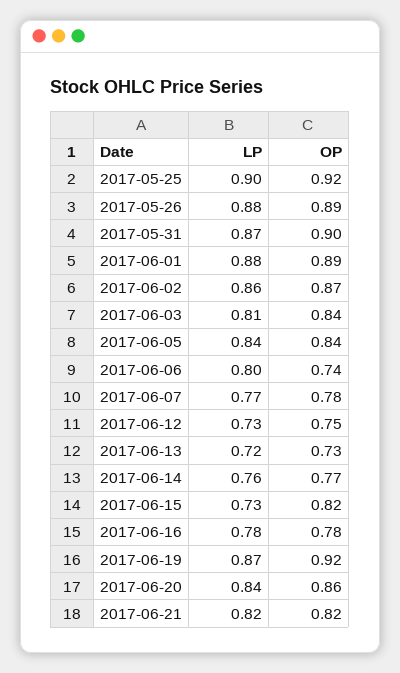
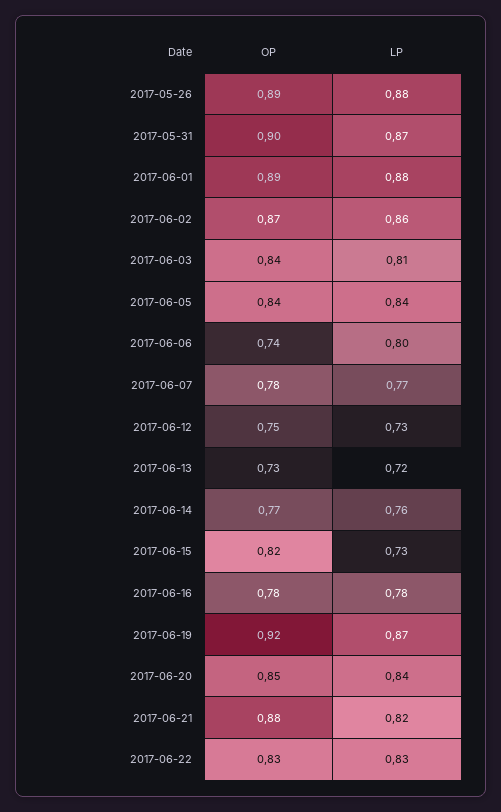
LP, 2017-05-25: 0.9 -> none
OP, 2017-05-25: 0.92 -> none
OP, 2017-06-20: 0.86 -> 0.85
OP, 2017-06-21: 0.82 -> 0.88
OP, 2017-06-22: none -> 0.83
LP, 2017-06-22: none -> 0.83

